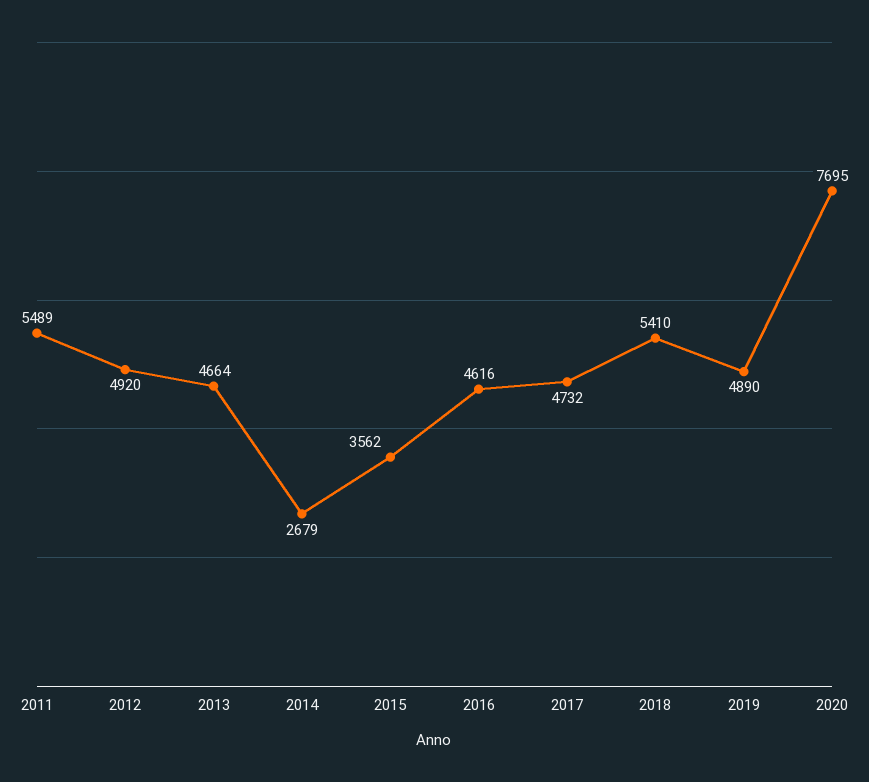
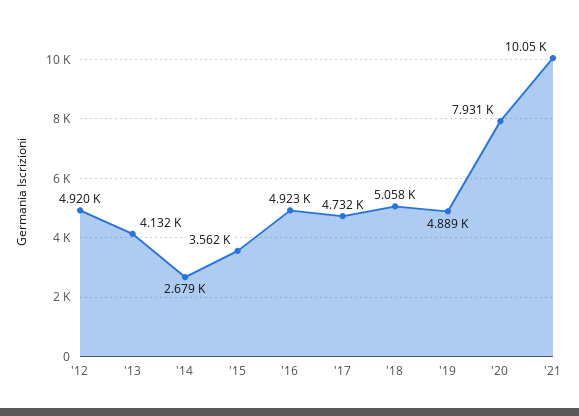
2011: 5489 -> none
2013: 4664 -> 4132
2016: 4616 -> 4923
2018: 5410 -> 5058
2019: 4890 -> 4889
2020: 7695 -> 7931
'21: none -> 10050

